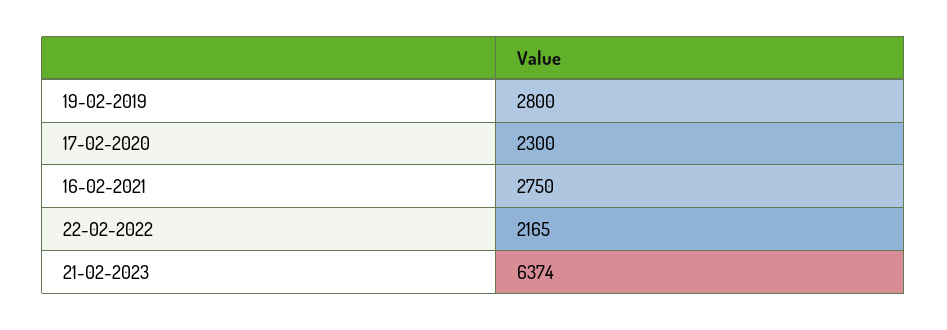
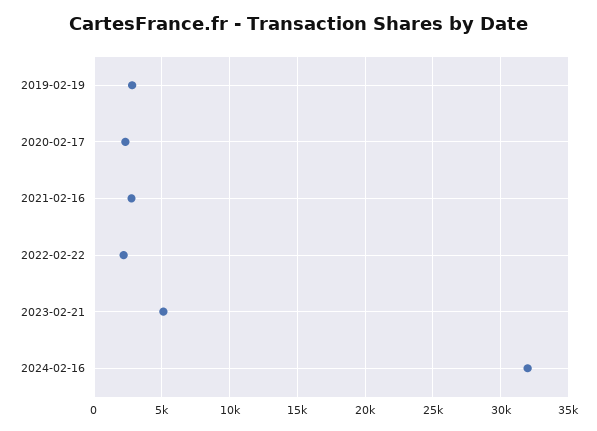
21-02-2023: 6374 -> 5000
2024-02-16: none -> 32000

